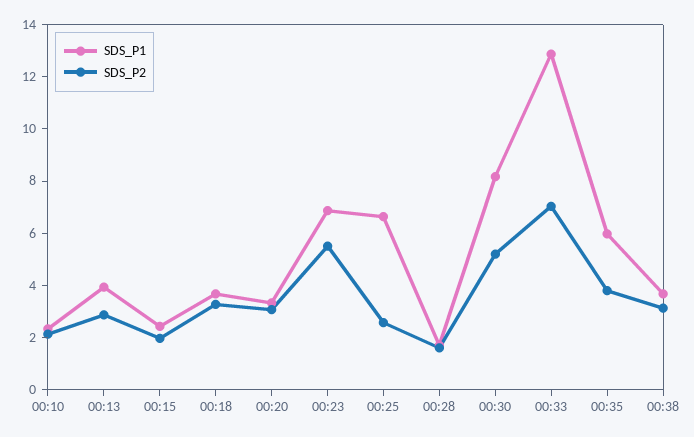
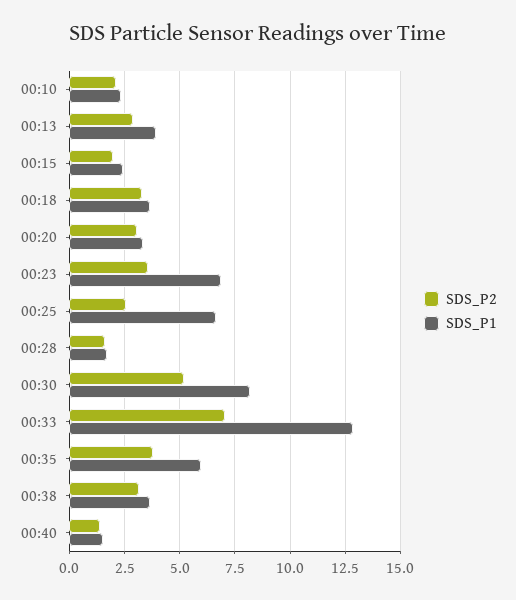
SDS_P2, 00:23: 5.5 -> 3.5
SDS_P2, 00:40: none -> 1.5
SDS_P1, 00:40: none -> 1.5

